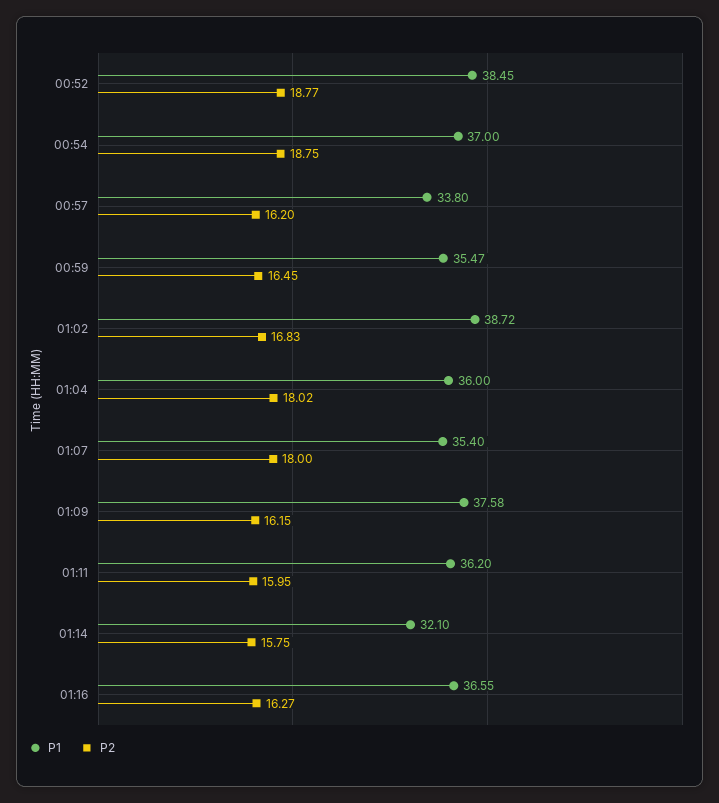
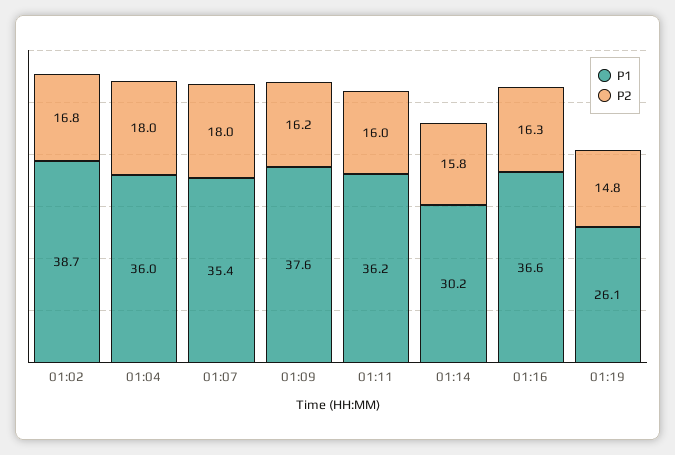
P1, 00:52: 38.45 -> none
P2, 00:52: 18.77 -> none
P1, 00:54: 37 -> none
P2, 00:54: 18.75 -> none
P1, 00:57: 33.8 -> none
P2, 00:57: 16.2 -> none
P1, 00:59: 35.47 -> none
P2, 00:59: 16.45 -> none
P1, 01:14: 32.1 -> 30.2
P1, 01:19: none -> 26.1
P2, 01:19: none -> 14.8

